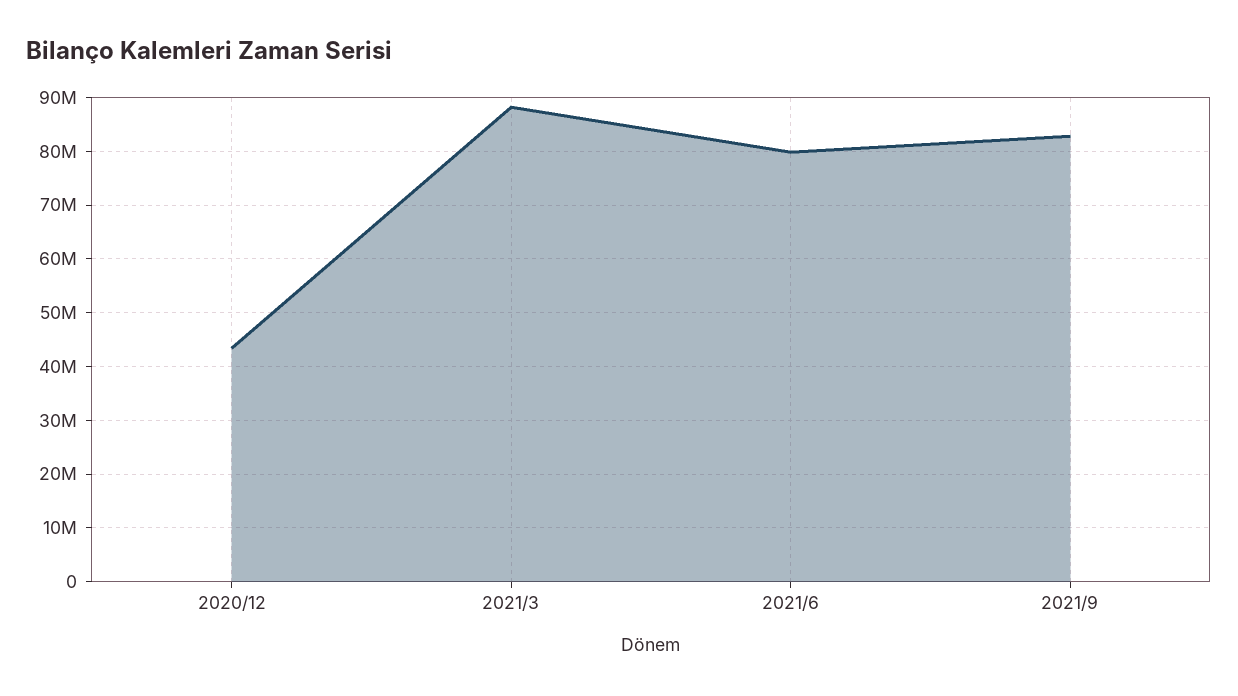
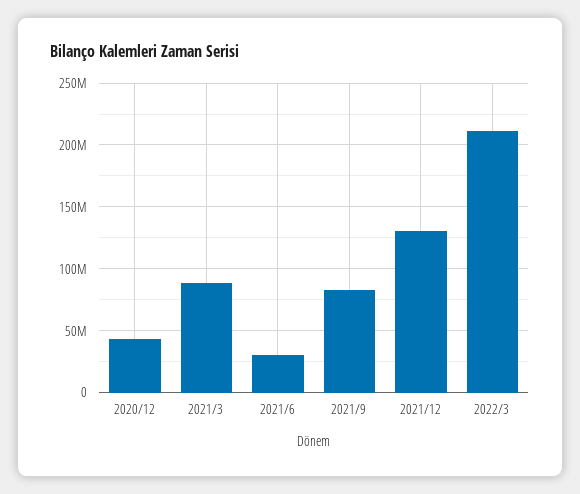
2021/6: 80000000 -> 30000000
2021/12: none -> 130000000
2022/3: none -> 210000000

